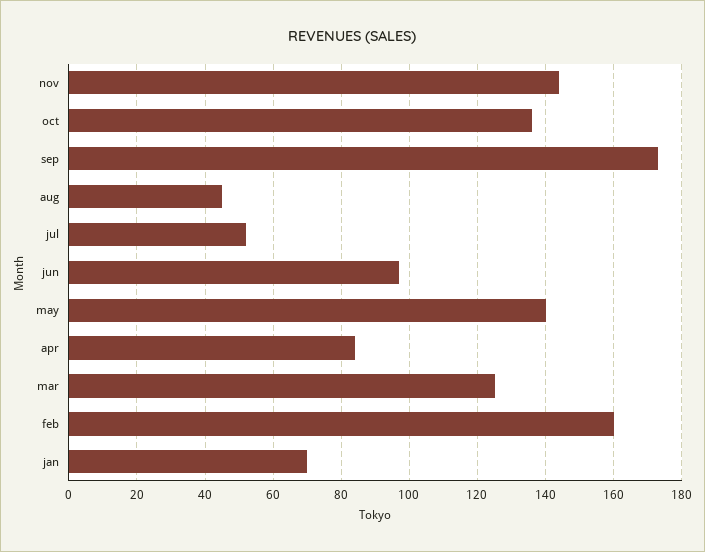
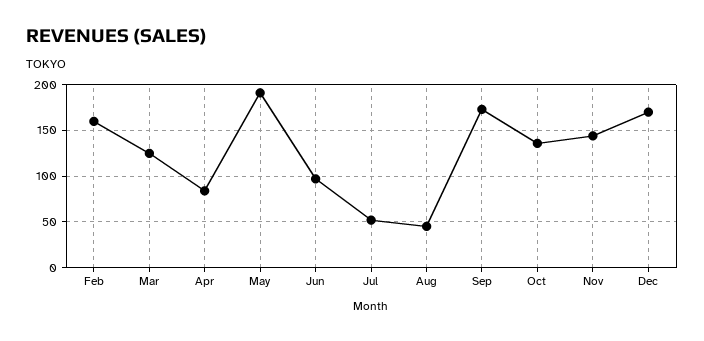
may: 140 -> 190
jan: 70 -> none
Dec: none -> 170

